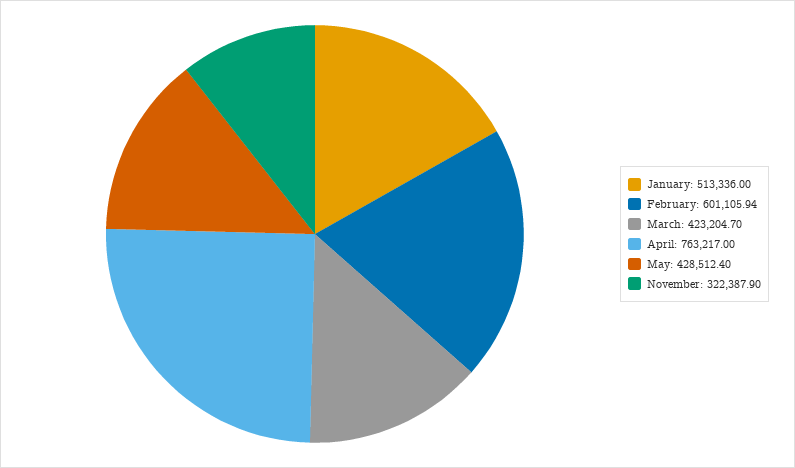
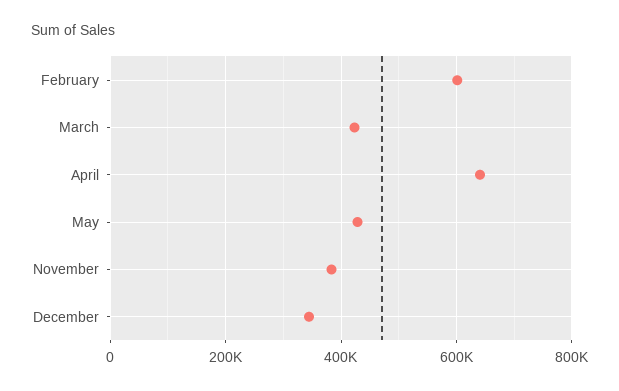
January: 513336 -> none
April: 763217 -> 640000
November: 322387.9 -> 380000
December: none -> 340000

